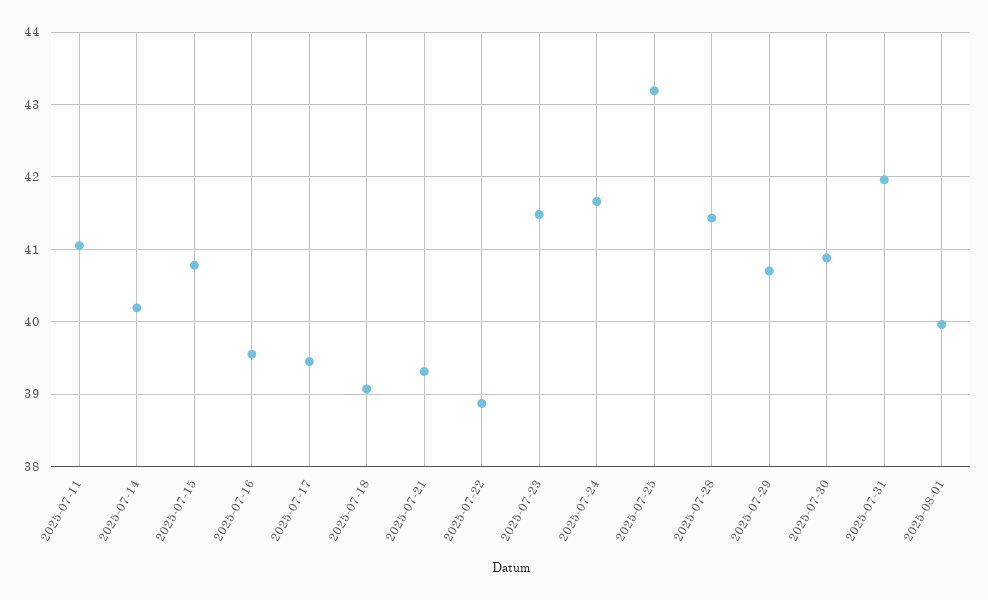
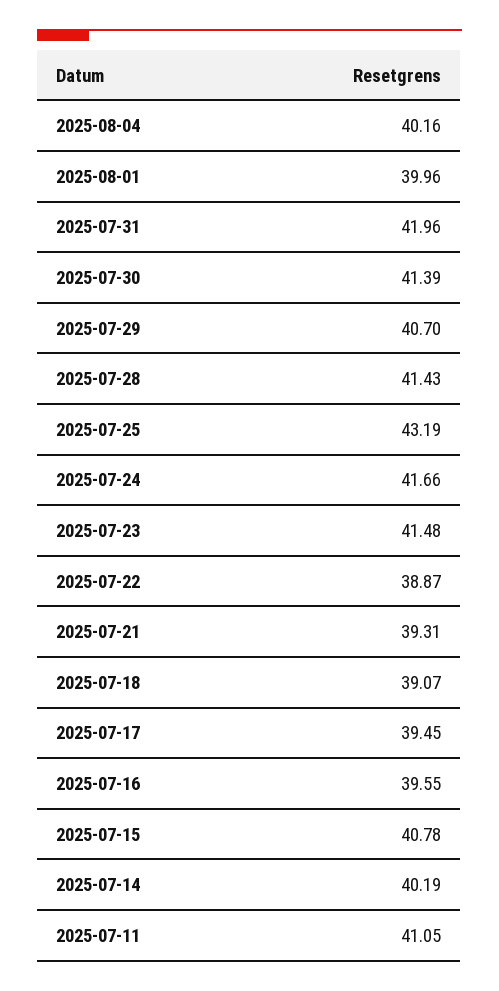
2025-07-30: 40.9 -> 41.39
2025-08-04: none -> 40.16

